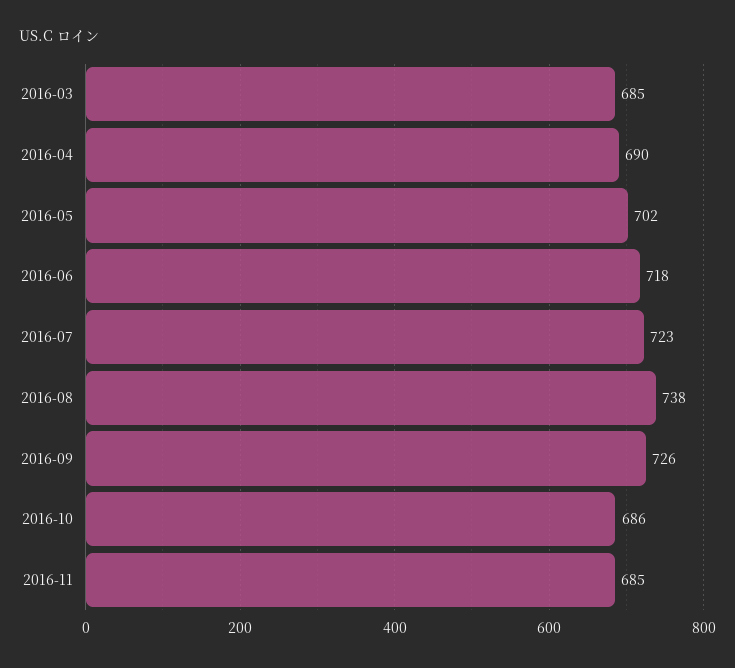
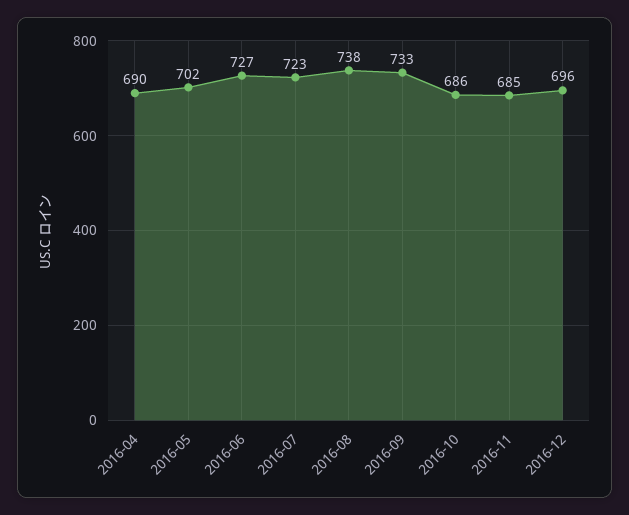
2016-03: 685 -> none
2016-06: 718 -> 727
2016-09: 726 -> 733
2016-12: none -> 696

